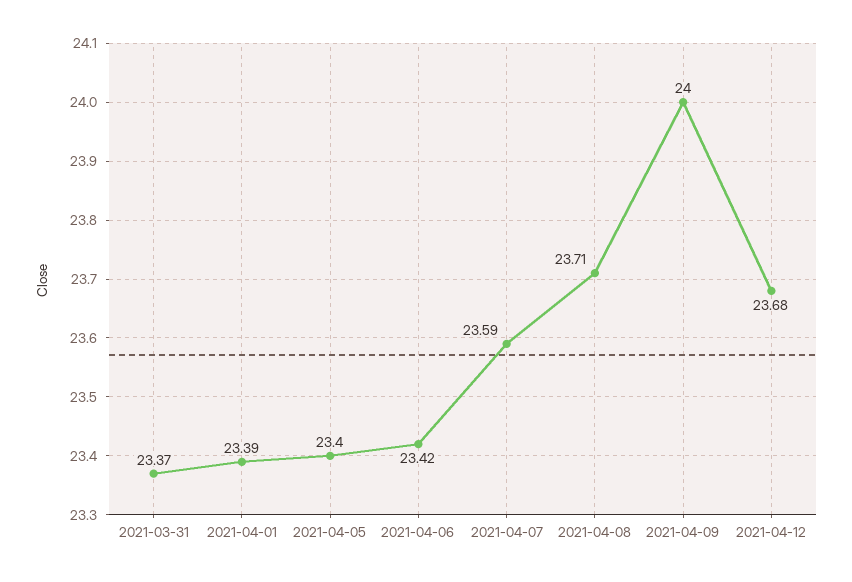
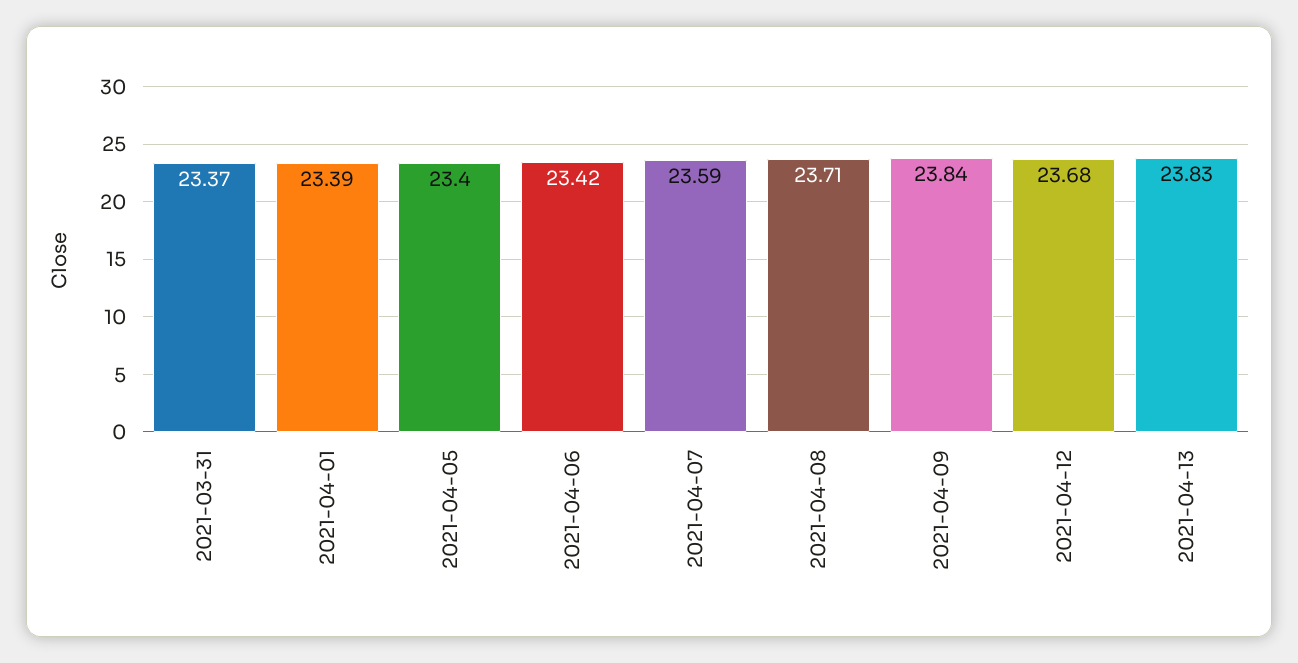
2021-04-09: 24 -> 23.84
2021-04-13: none -> 23.83

